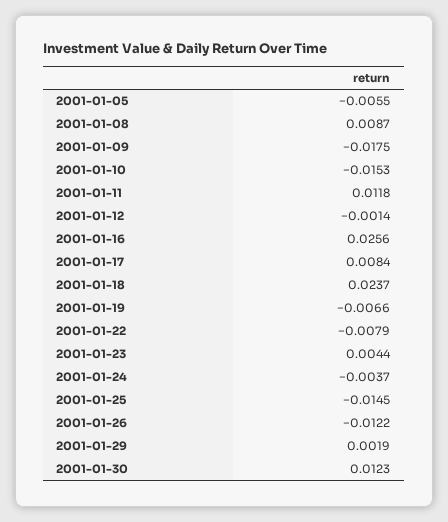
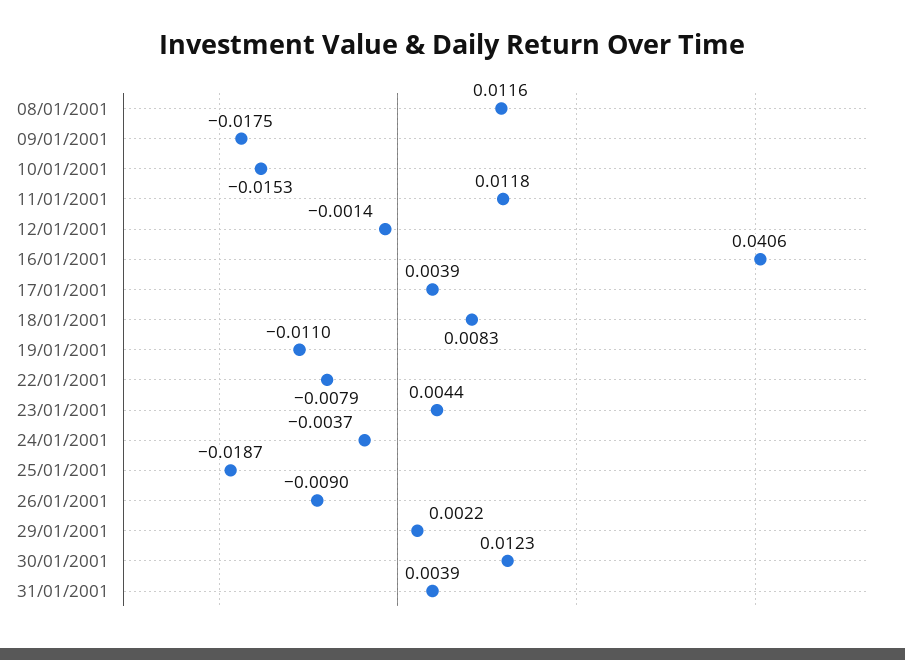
2001-01-05: -0.0055 -> none
2001-01-08: 0.0087 -> 0.0116
2001-01-16: 0.0256 -> 0.0406
2001-01-17: 0.0084 -> 0.0039
2001-01-18: 0.0237 -> 0.0083
2001-01-19: -0.0066 -> -0.011
2001-01-25: -0.0145 -> -0.0187
2001-01-26: -0.0122 -> -0.009
2001-01-29: 0.0019 -> 0.0022
31/01/2001: none -> 0.0039

